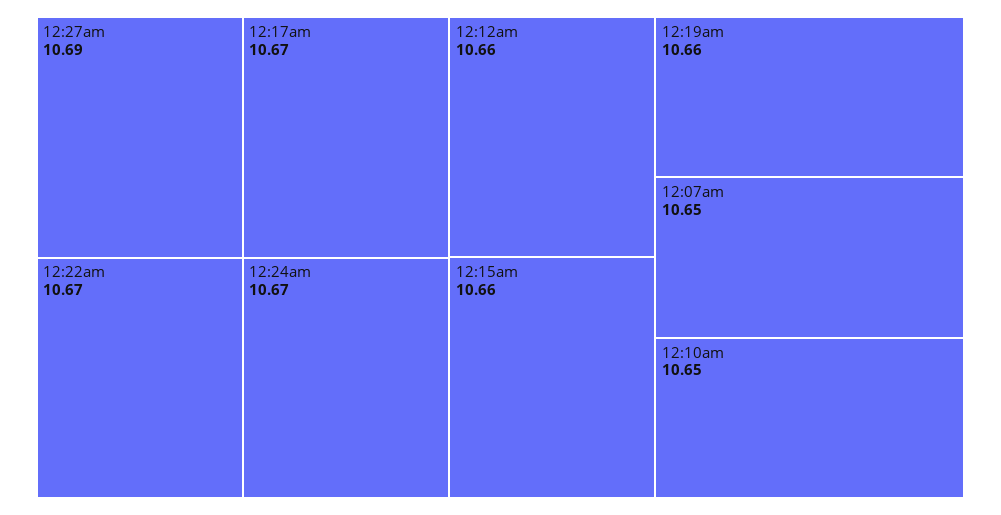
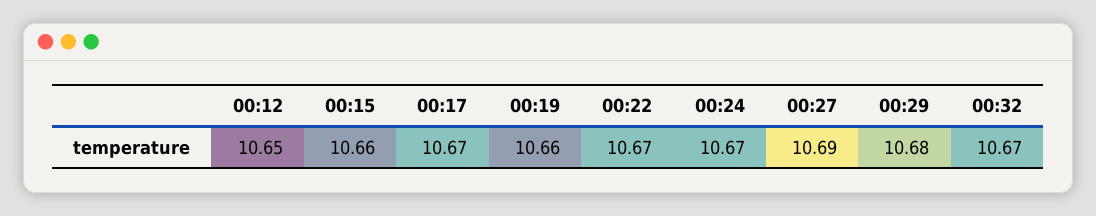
12:12am: 10.66 -> 10.65
12:07am: 10.65 -> none
12:10am: 10.65 -> none
00:29: none -> 10.68
00:32: none -> 10.67

